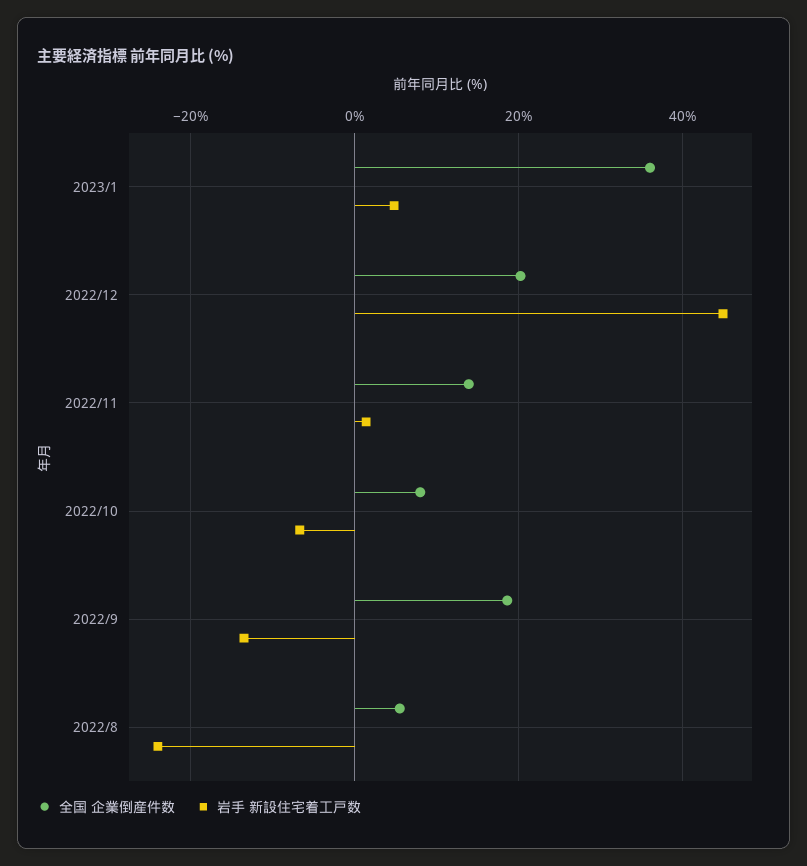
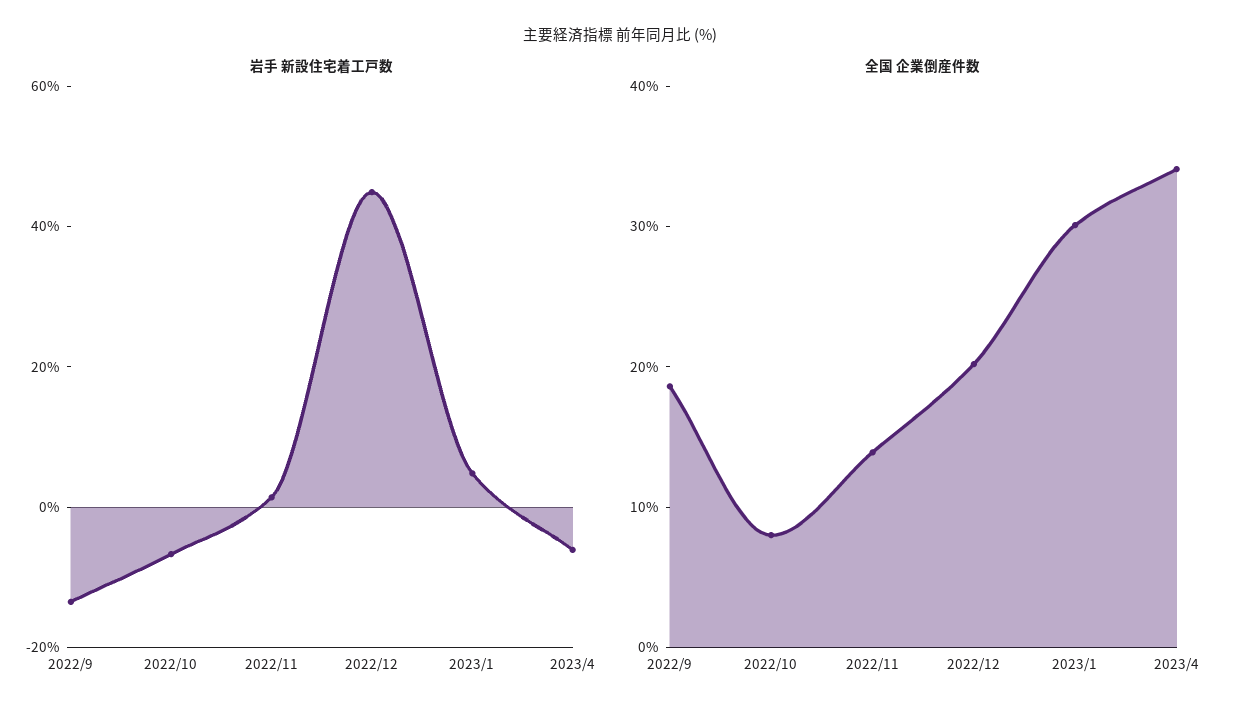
全国 企業倒産件数, 2023/1: 36 -> 30
全国 企業倒産件数, 2022/8: 6 -> none
岩手 新設住宅着工戸数, 2022/8: -24 -> none
岩手 新設住宅着工戸数, 2023/4: none -> -5
全国 企業倒産件数, 2023/4: none -> 34

